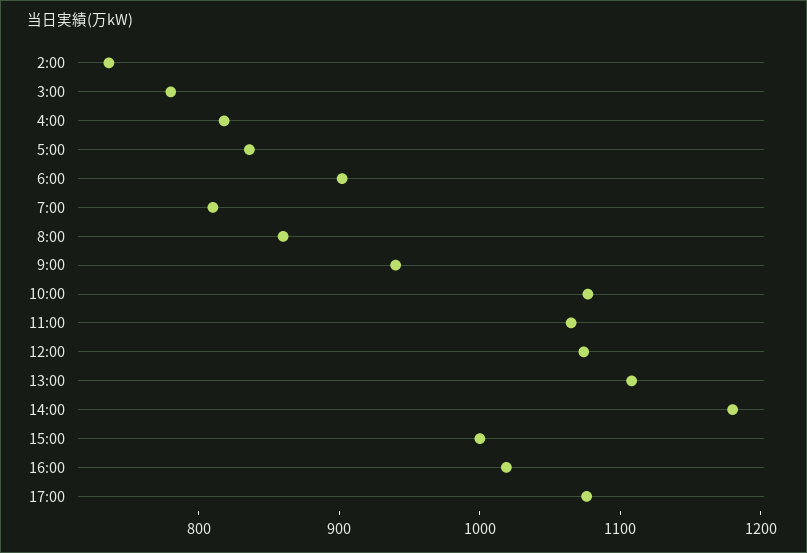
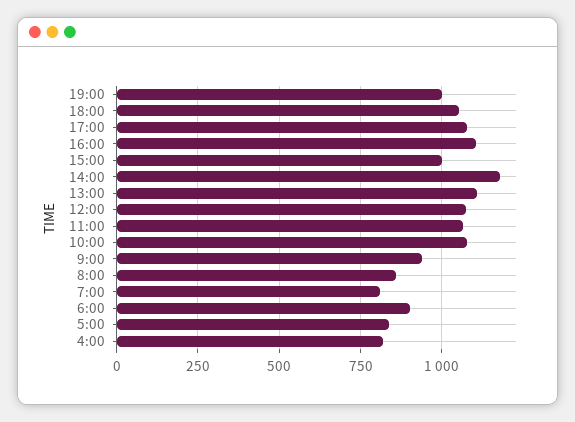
2:00: 740 -> none
3:00: 780 -> none
16:00: 1020 -> 1100
19:00: none -> 1000
18:00: none -> 1050

